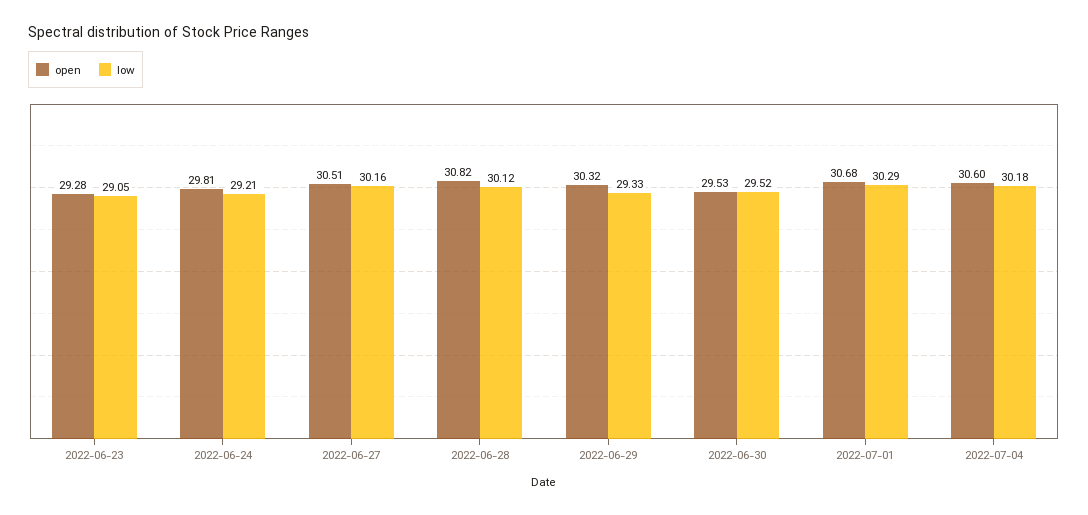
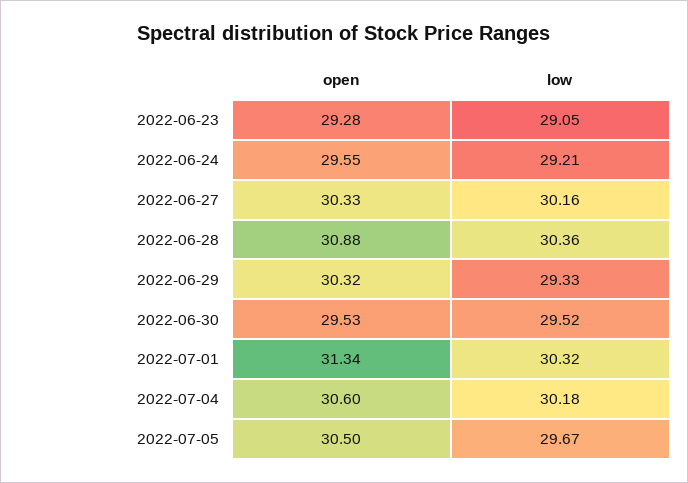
open, 2022-06-24: 29.81 -> 29.55
open, 2022-06-27: 30.51 -> 30.33
open, 2022-06-28: 30.82 -> 30.88
low, 2022-06-28: 30.12 -> 30.36
open, 2022-07-01: 30.68 -> 31.34
low, 2022-07-01: 30.29 -> 30.32
open, 2022-07-05: none -> 30.5
low, 2022-07-05: none -> 29.67

